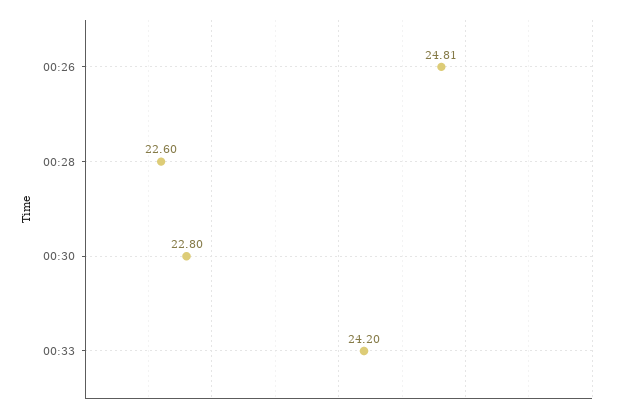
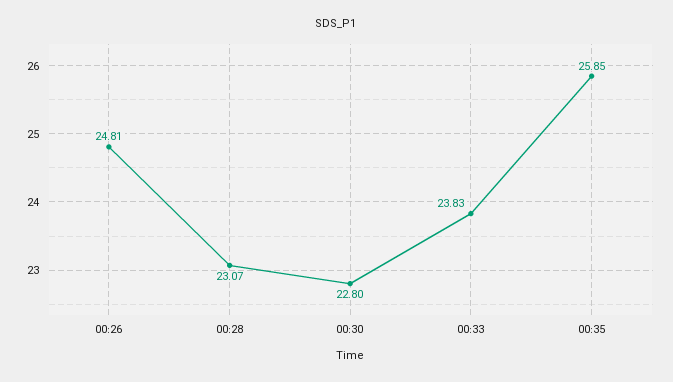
00:28: 22.6 -> 23.07
00:33: 24.2 -> 23.83
00:35: none -> 25.85

